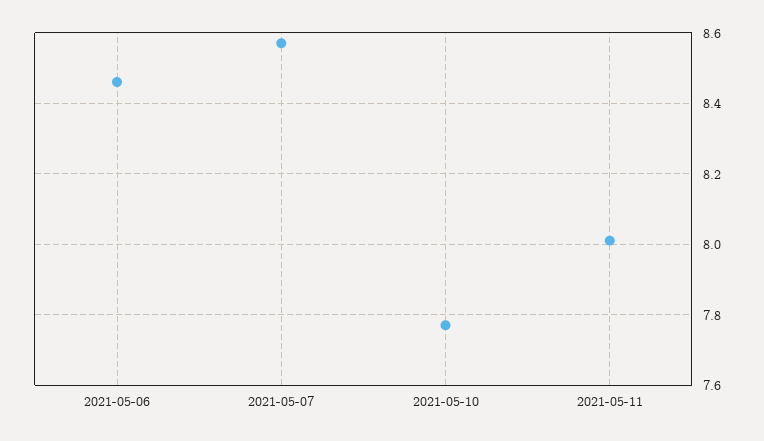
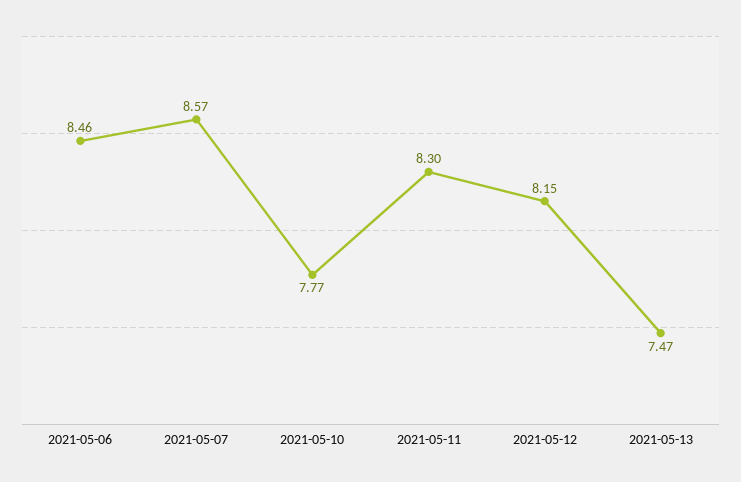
2021-05-11: 8 -> 8.3
2021-05-12: none -> 8.15
2021-05-13: none -> 7.47

